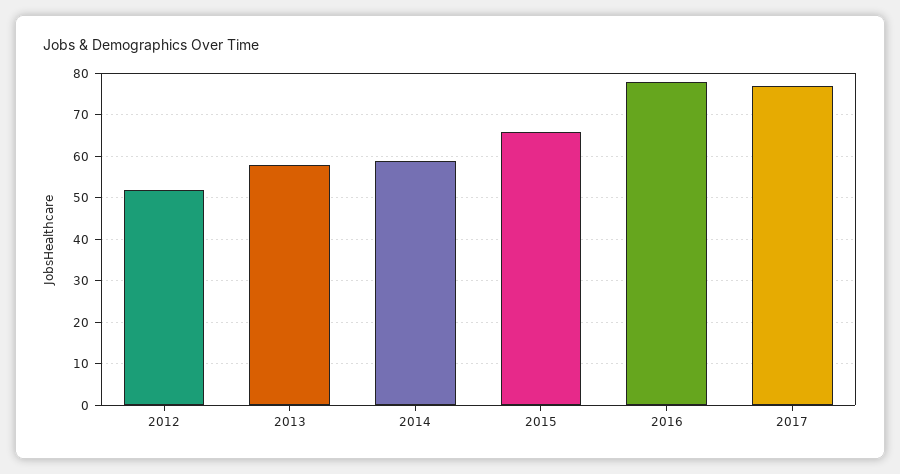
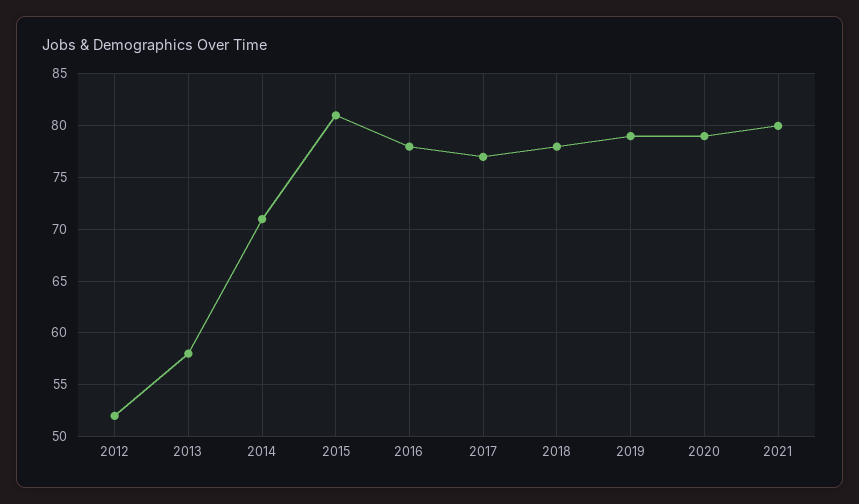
2014: 60 -> 71
2015: 65 -> 81
2018: none -> 78
2019: none -> 79
2020: none -> 79
2021: none -> 80

